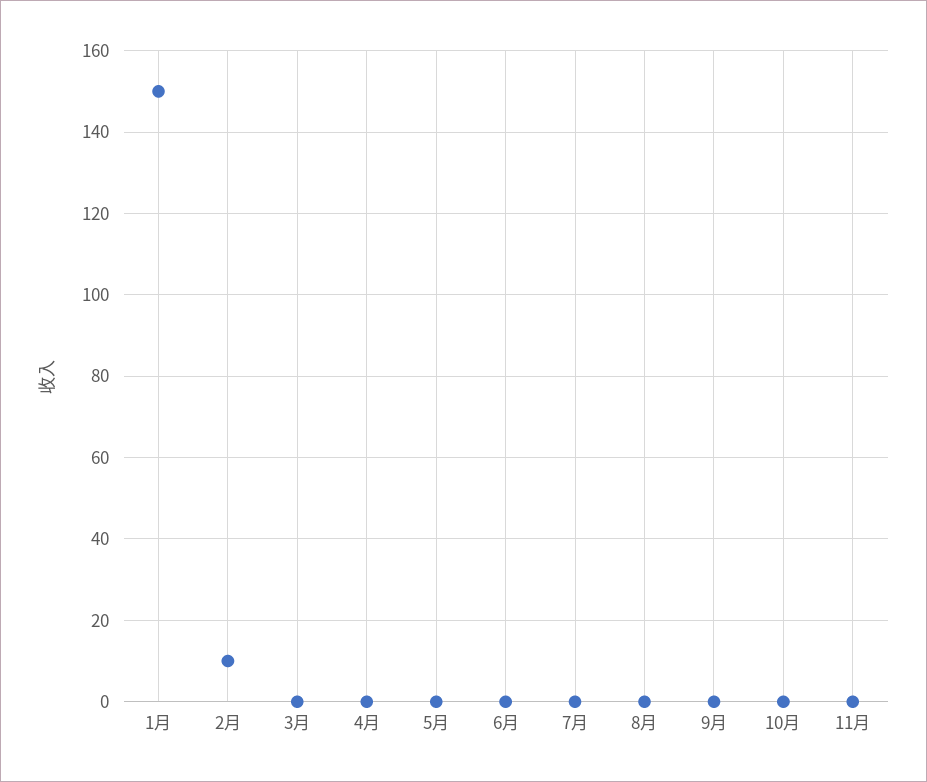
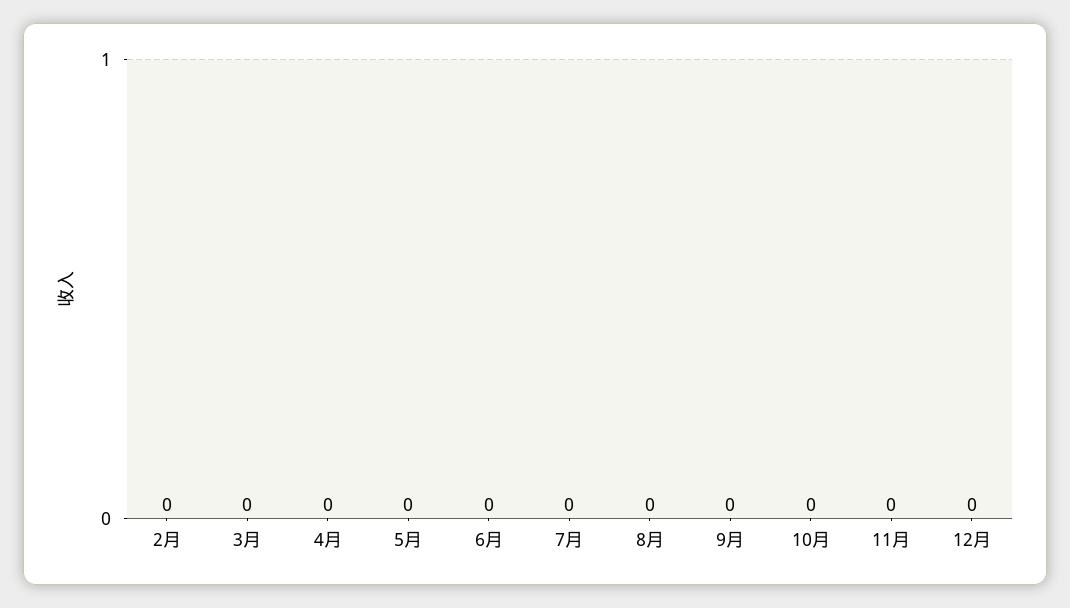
1月: 150 -> none
2月: 10 -> 0
12月: none -> 0

